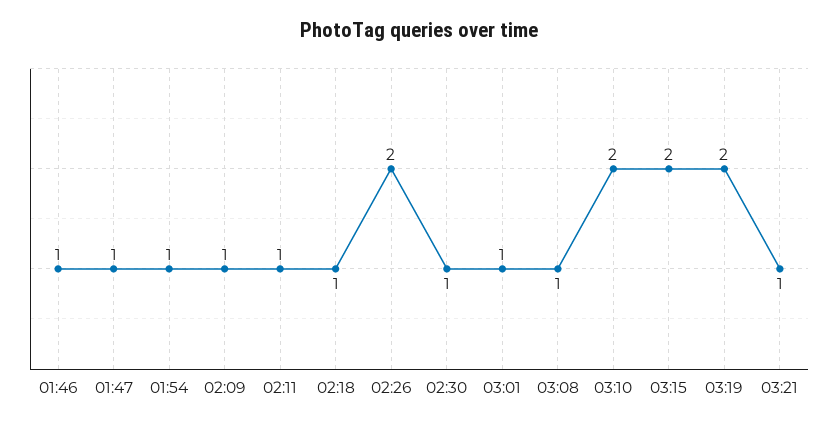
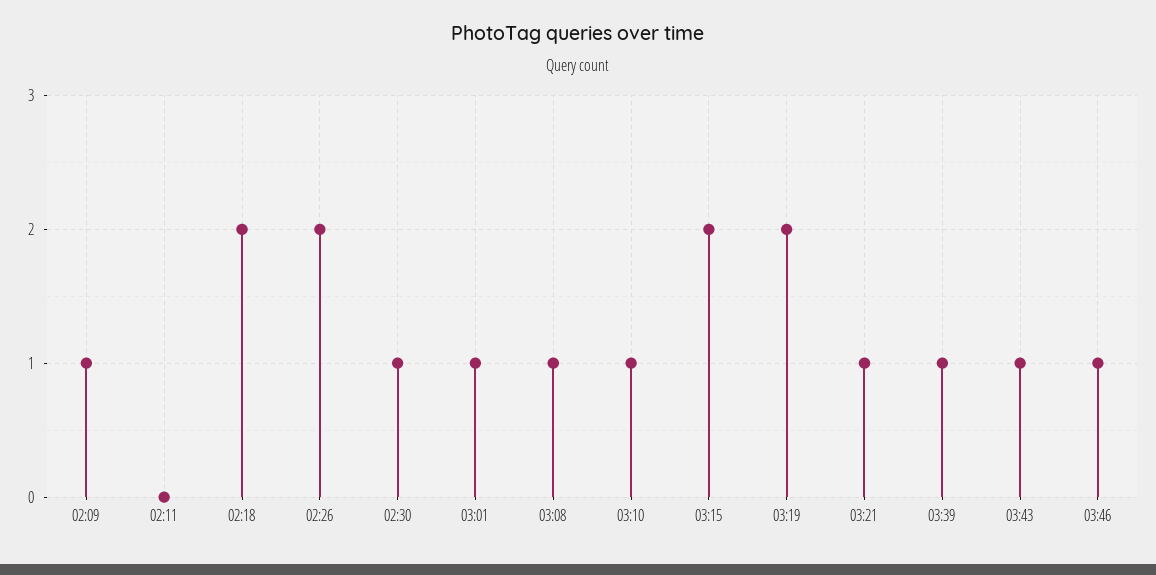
01:46: 1 -> none
01:47: 1 -> none
01:54: 1 -> none
02:11: 1 -> 0
02:18: 1 -> 2
03:10: 2 -> 1
03:39: none -> 1
03:43: none -> 1
03:46: none -> 1

